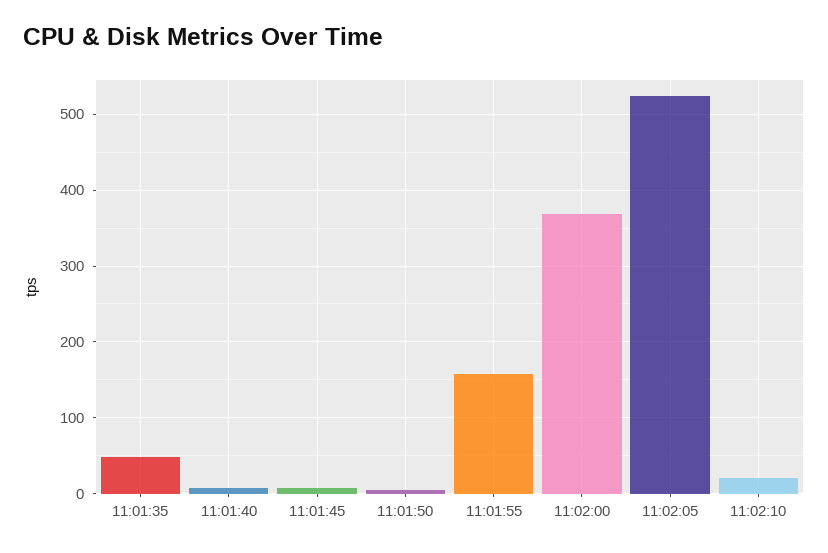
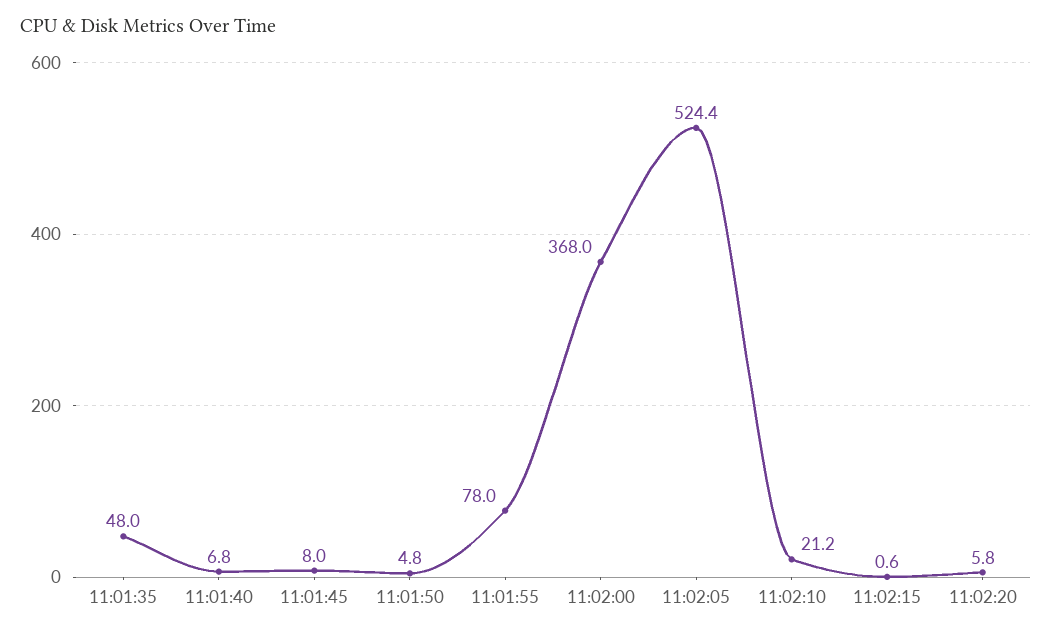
11:01:55: 160 -> 78
11:02:15: none -> 0.6
11:02:20: none -> 5.8

